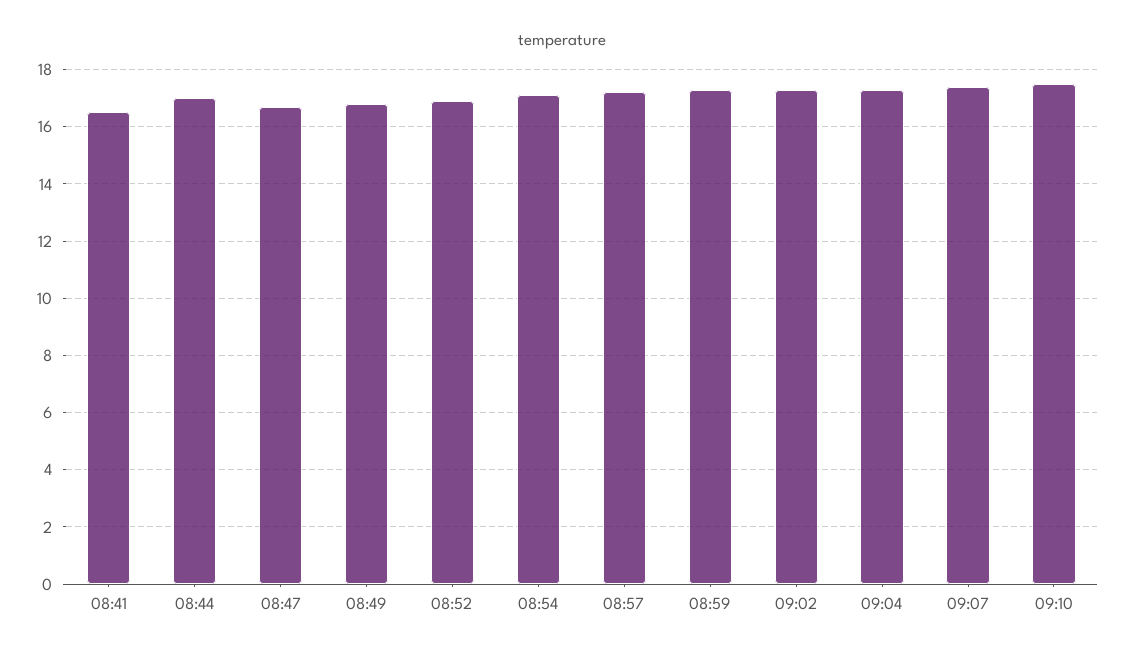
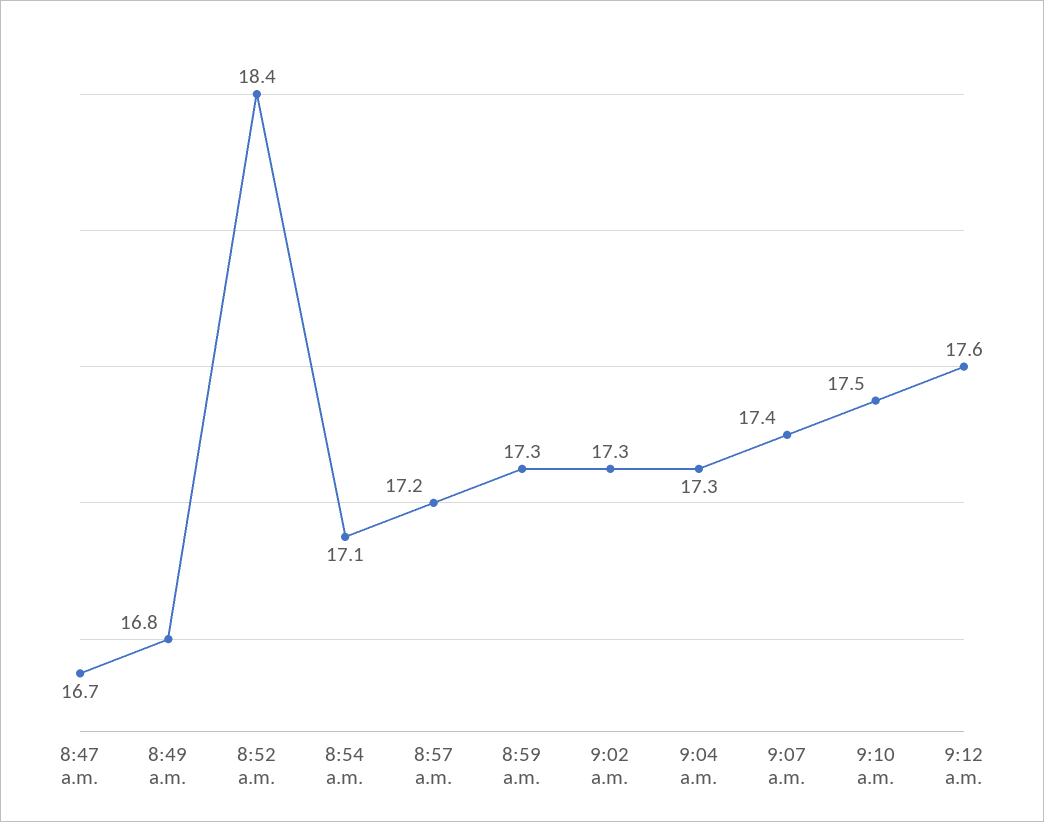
08:41: 16.5 -> none
08:44: 17 -> none
08:52: 17 -> 18.4
9:12 a.m.: none -> 17.6

